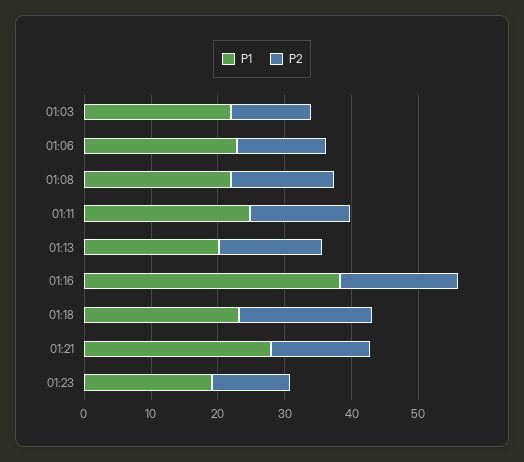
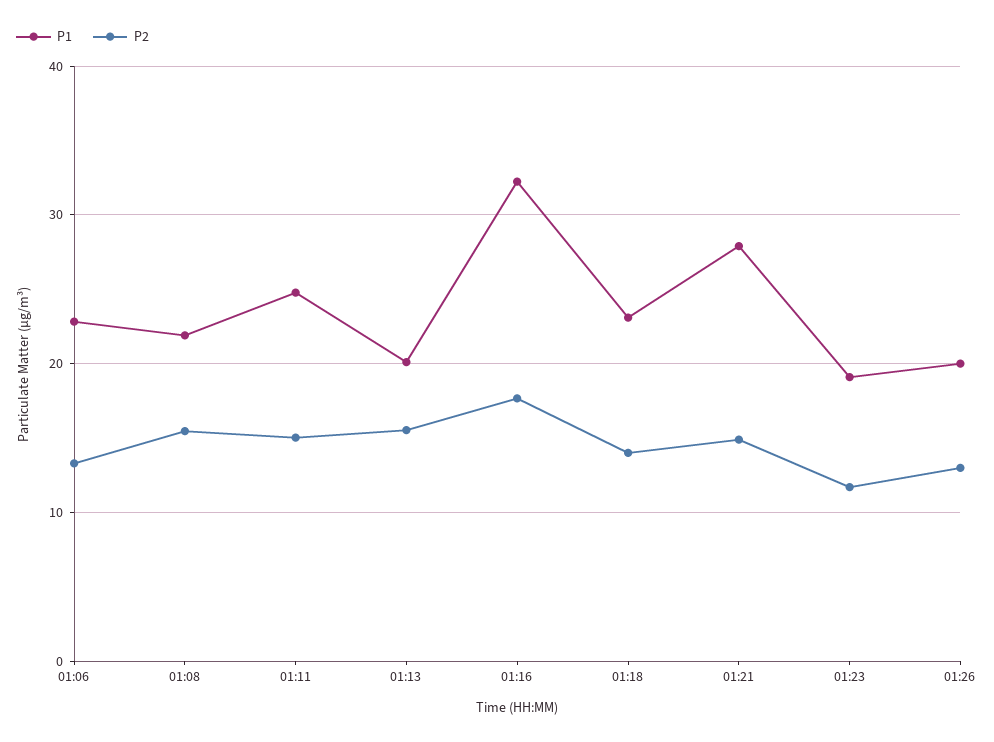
P1, 01:03: 22 -> none
P2, 01:03: 12 -> none
P1, 01:16: 38 -> 32
P2, 01:18: 20 -> 14
P1, 01:26: none -> 20
P2, 01:26: none -> 13

